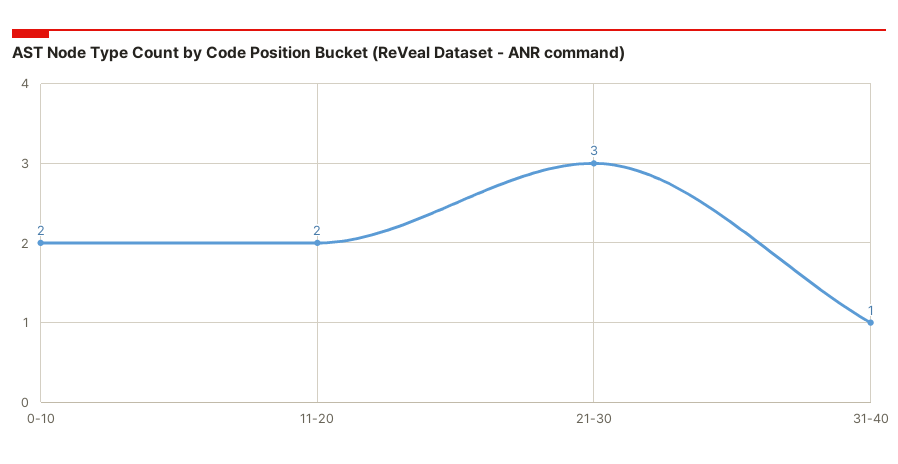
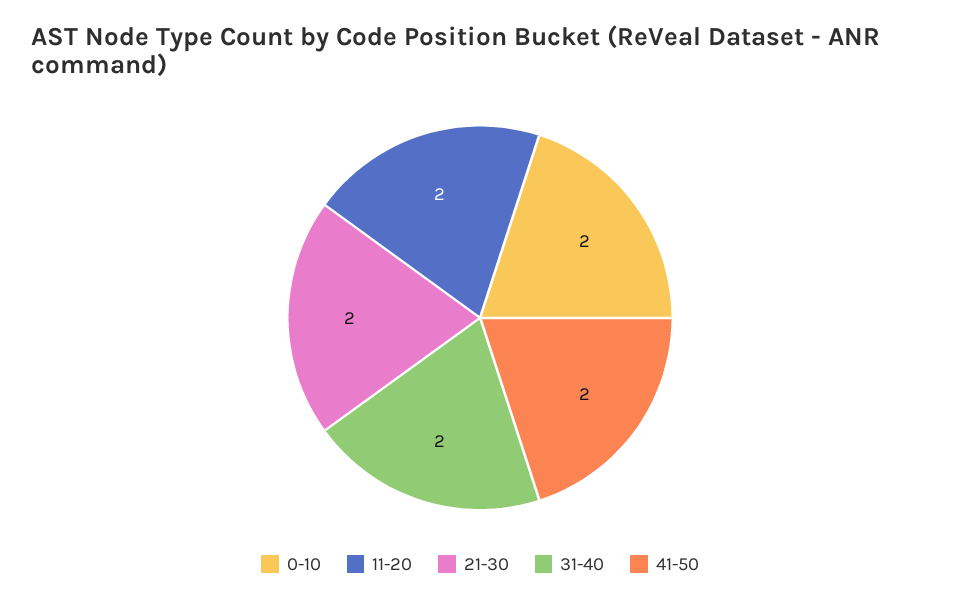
21-30: 3 -> 2
31-40: 1 -> 2
41-50: none -> 2

